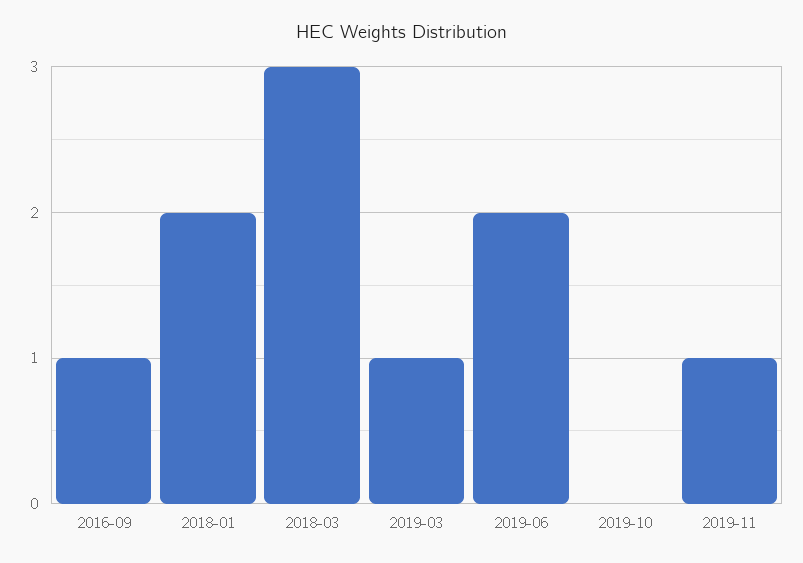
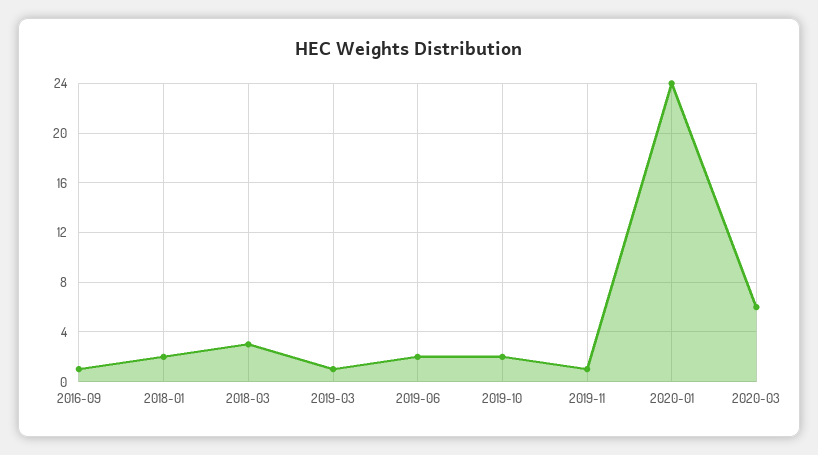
2019-10: 0 -> 2
2020-01: none -> 24
2020-03: none -> 6

